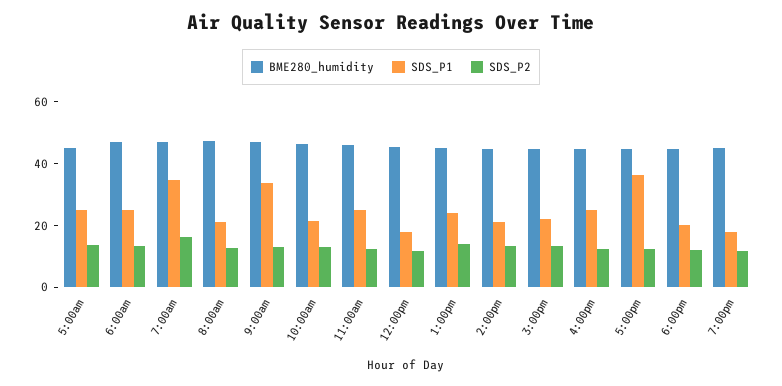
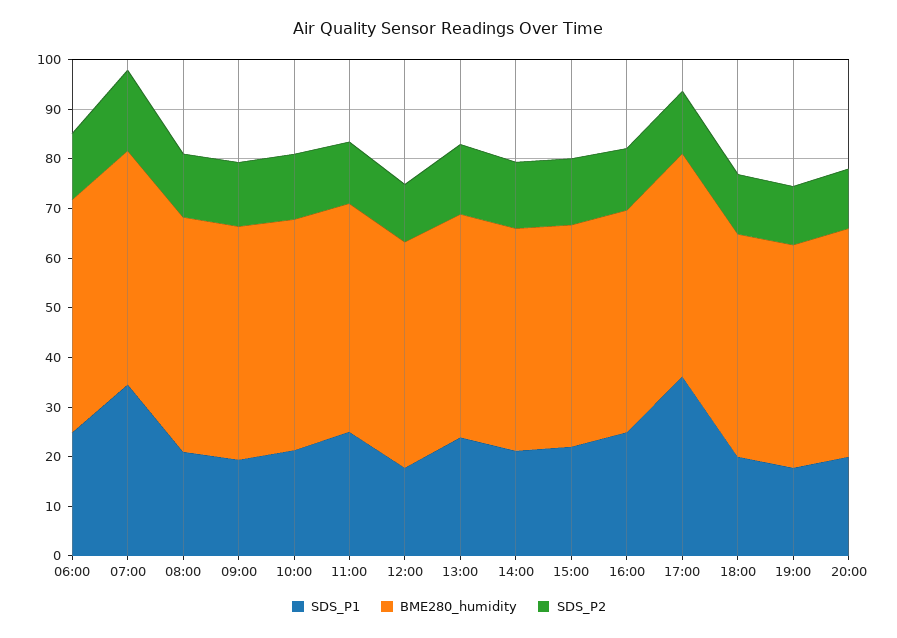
BME280_humidity, 5:00am: 45 -> none
SDS_P1, 5:00am: 25 -> none
SDS_P2, 5:00am: 15 -> none
SDS_P1, 9:00am: 35 -> 20
SDS_P1, 20:00: none -> 20
BME280_humidity, 20:00: none -> 46
SDS_P2, 20:00: none -> 12

